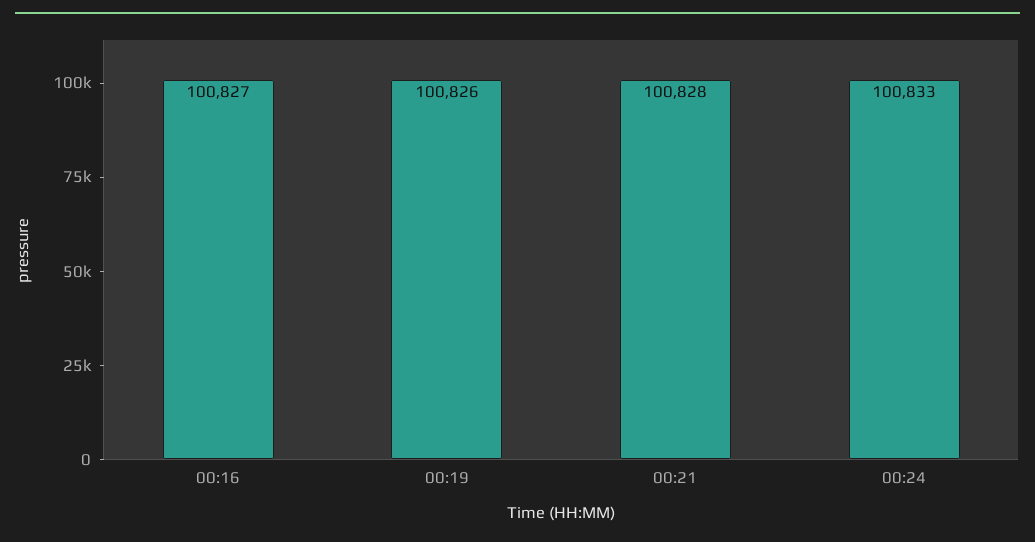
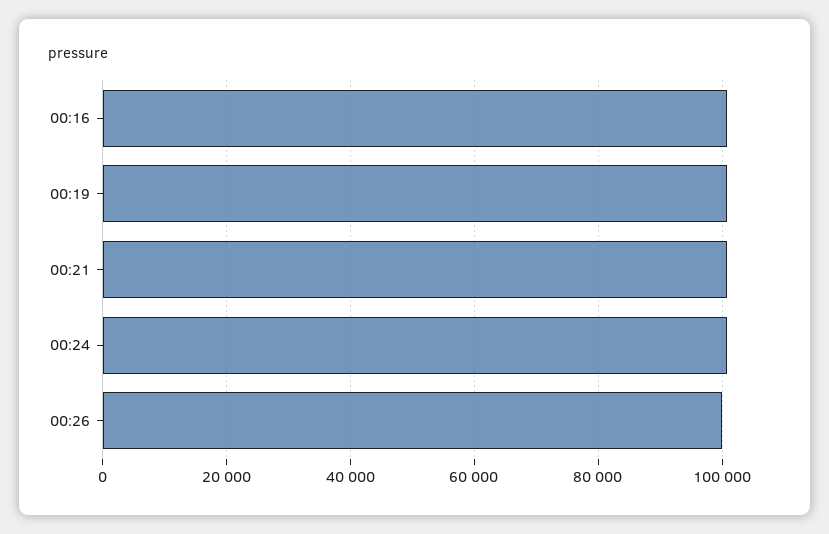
00:26: none -> 100000

